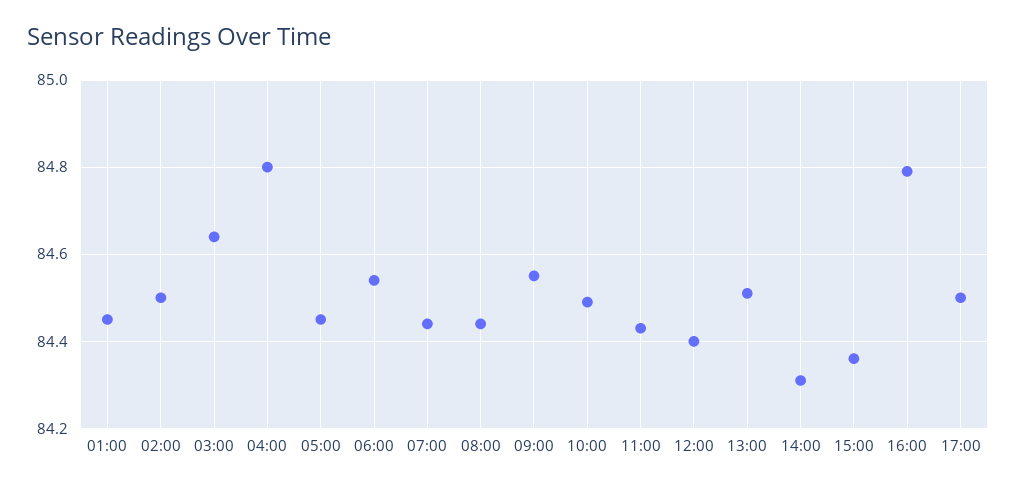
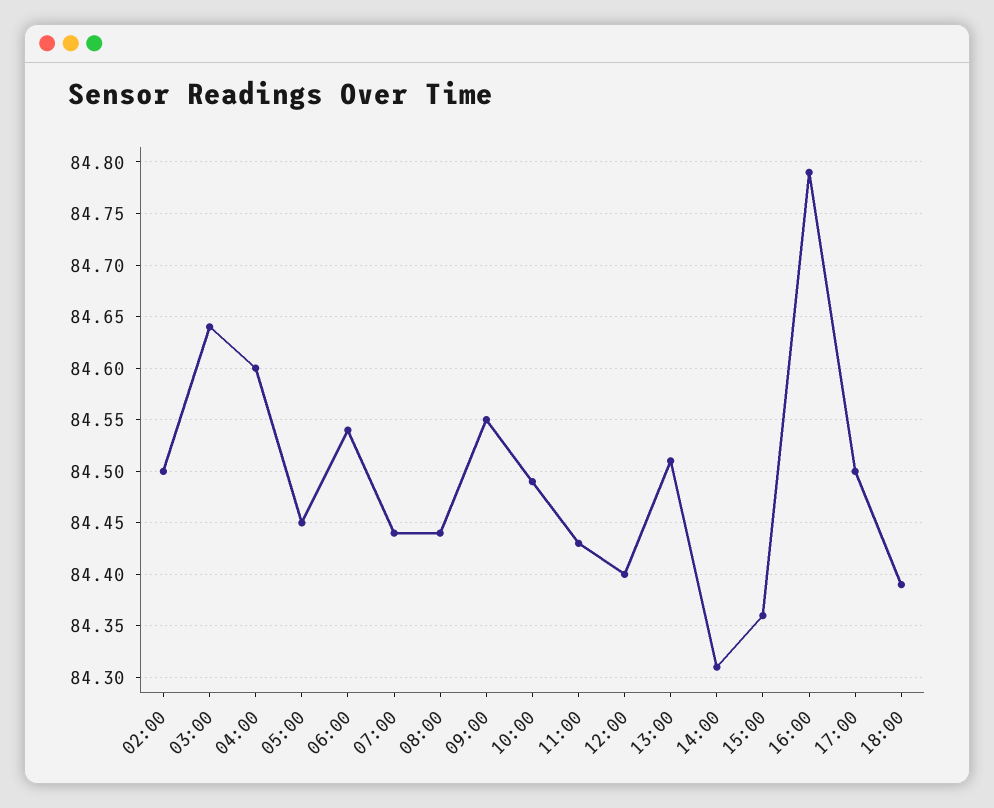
01:00: 84.45 -> none
04:00: 84.8 -> 84.6
18:00: none -> 84.39

